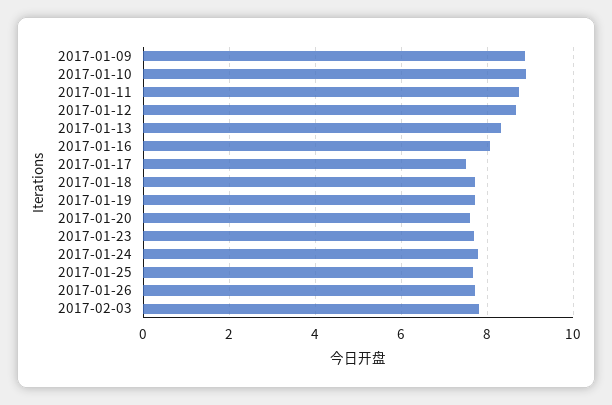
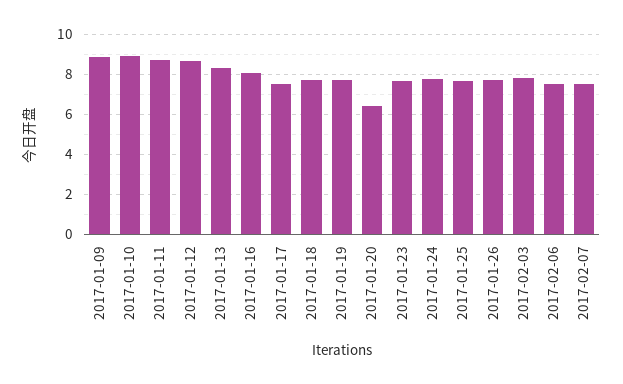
2017-01-20: 7.6 -> 6.5
2017-02-06: none -> 7.5
2017-02-07: none -> 7.5

